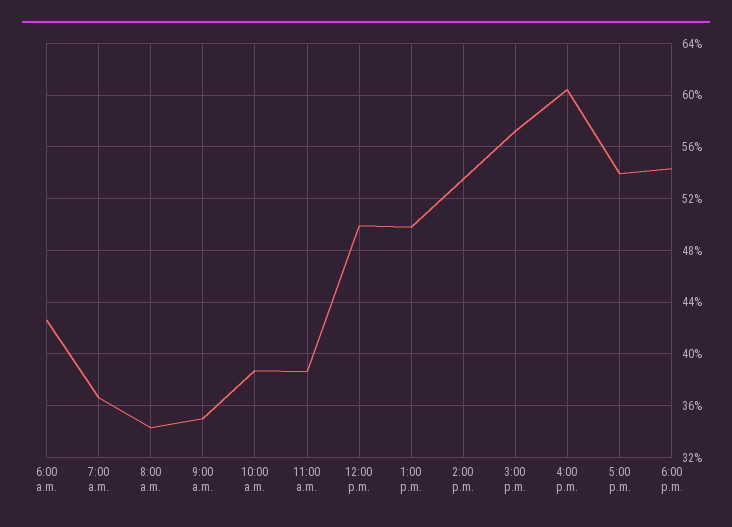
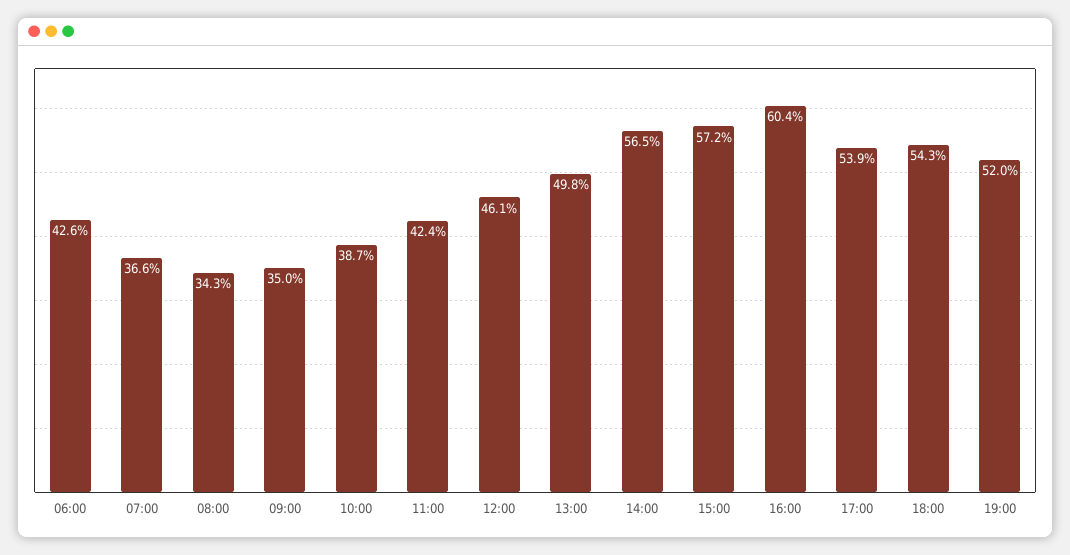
11:00 a.m.: 38.5 -> 42.4
12:00 p.m.: 50 -> 46.1
2:00 p.m.: 53.5 -> 56.5
19:00: none -> 52

